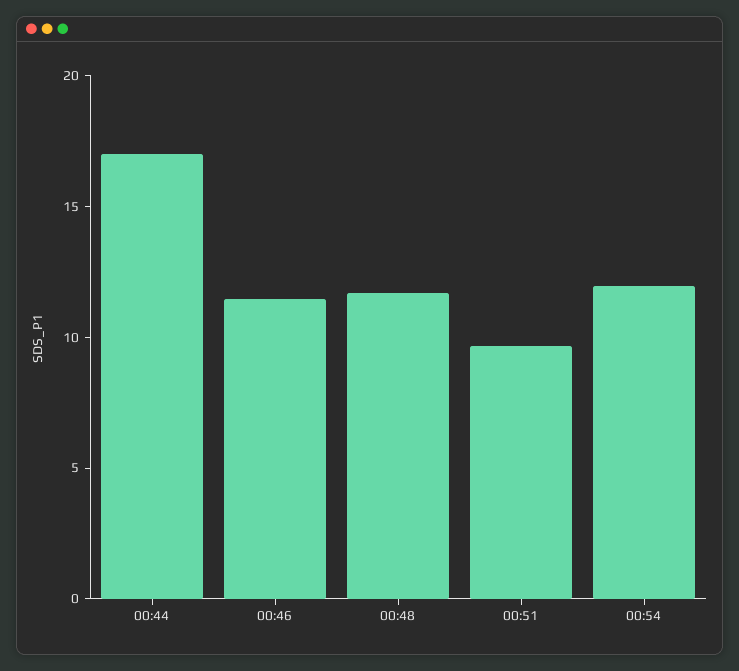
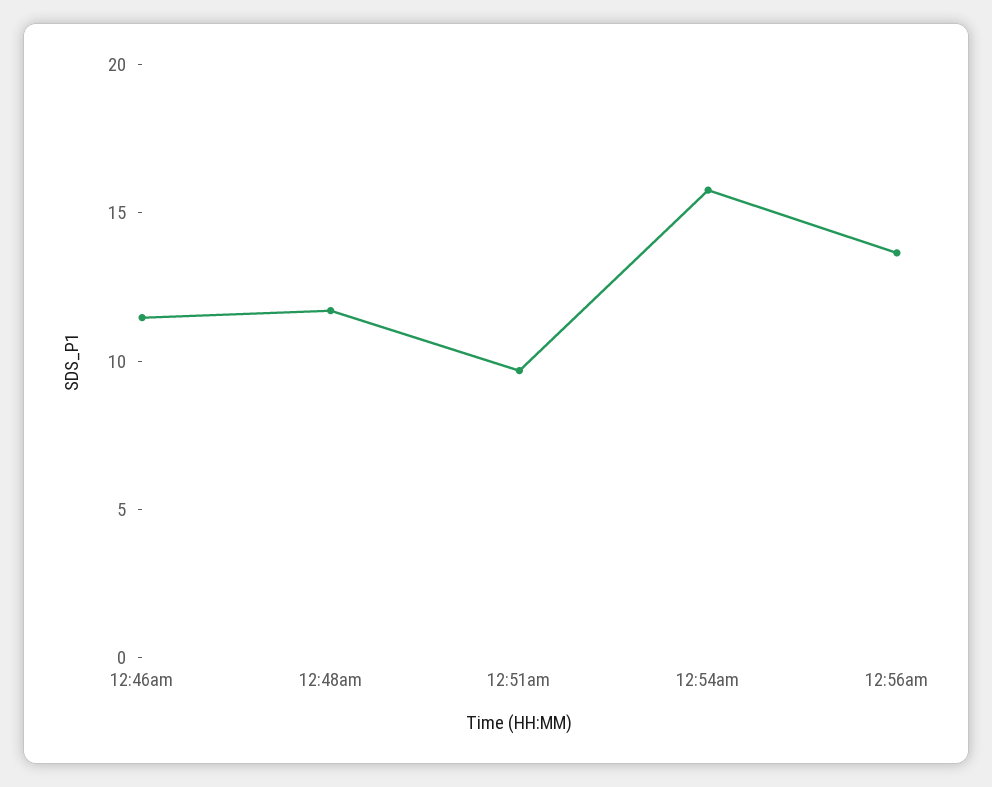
00:44: 17 -> none
00:54: 12 -> 16
12:56am: none -> 14

